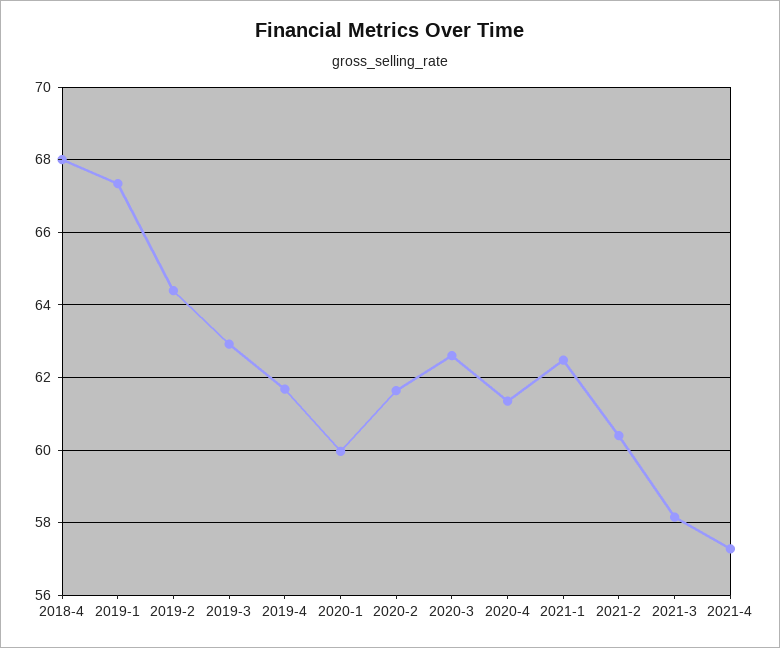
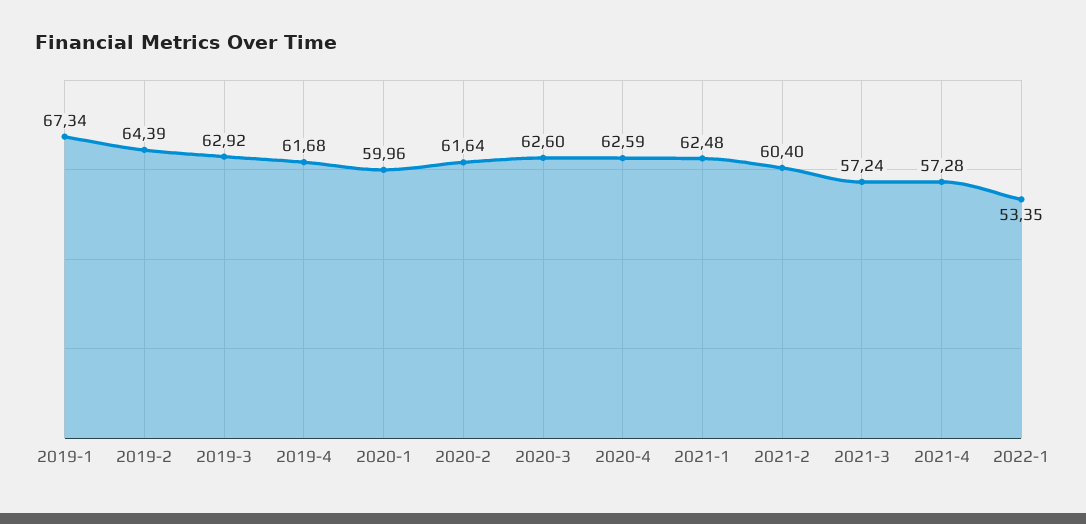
2018-4: 68 -> none
2020-4: 61.4 -> 62.59
2021-3: 58.2 -> 57.24
2022-1: none -> 53.35

